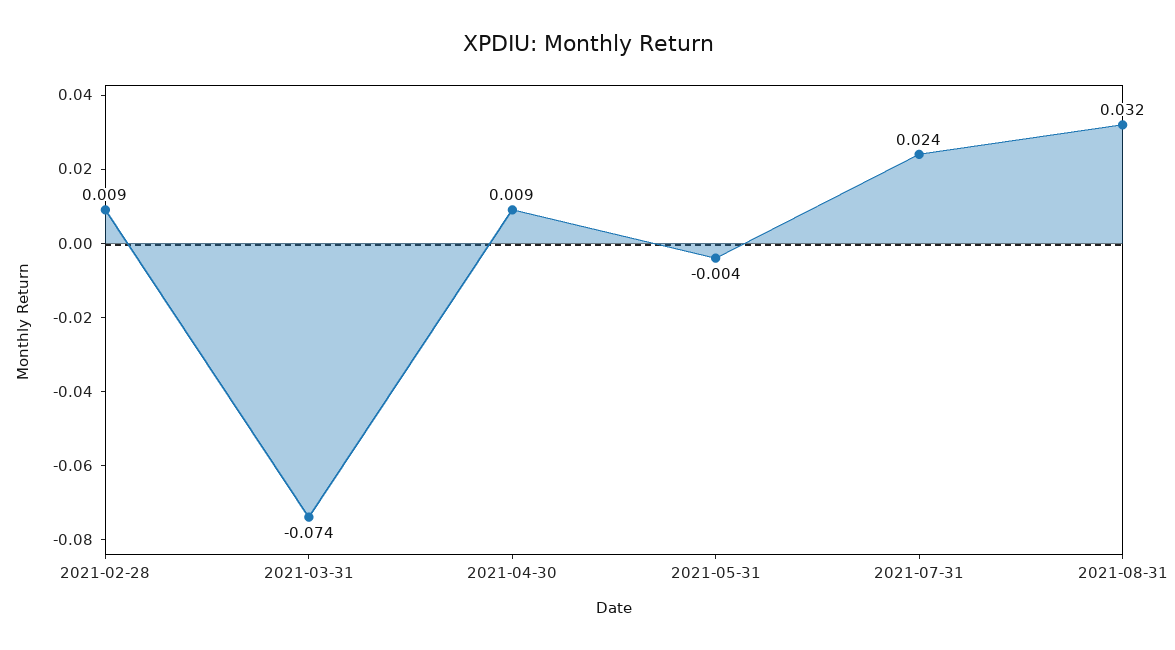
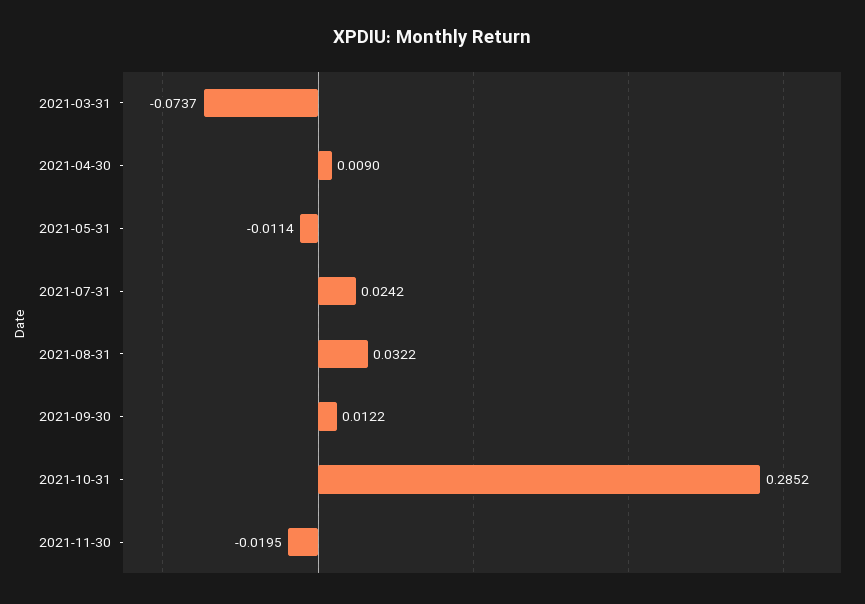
2021-02-28: 0.009 -> none
2021-05-31: -0.004 -> -0.0114
2021-09-30: none -> 0.0122
2021-10-31: none -> 0.2852
2021-11-30: none -> -0.0195

